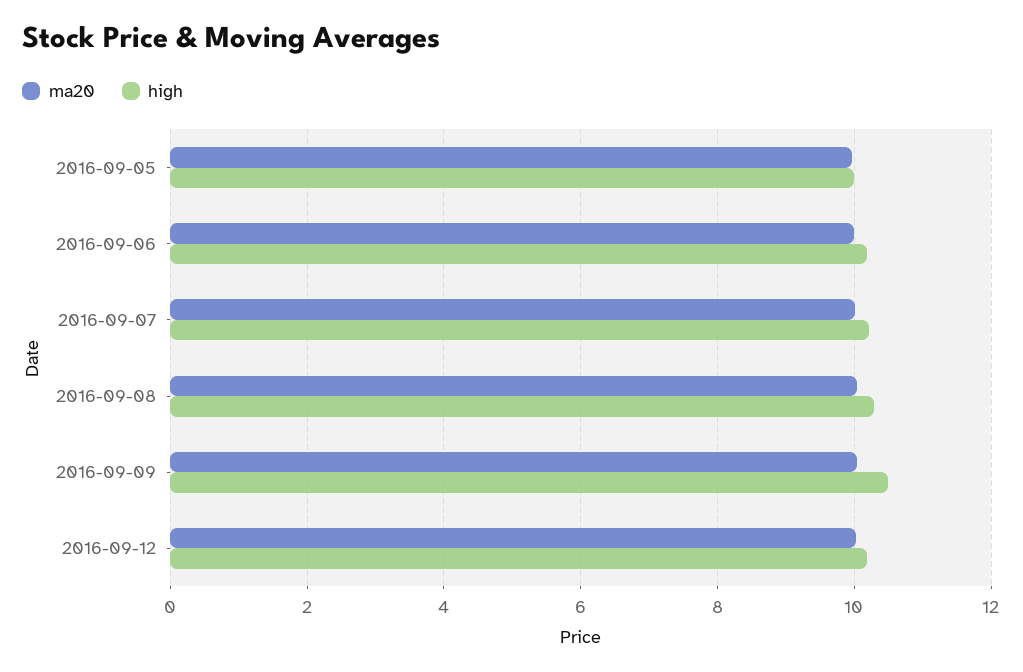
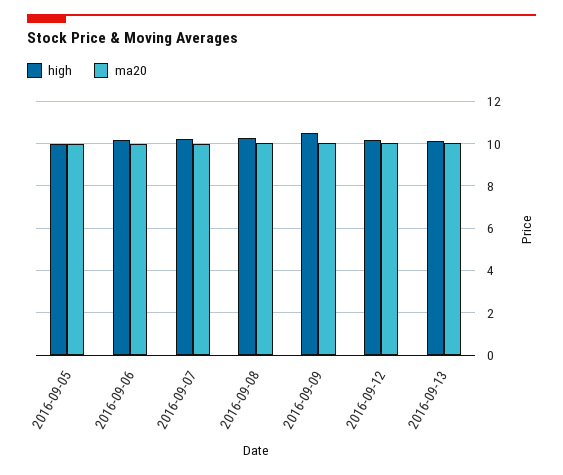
high, 2016-09-13: none -> 10
ma20, 2016-09-13: none -> 10

